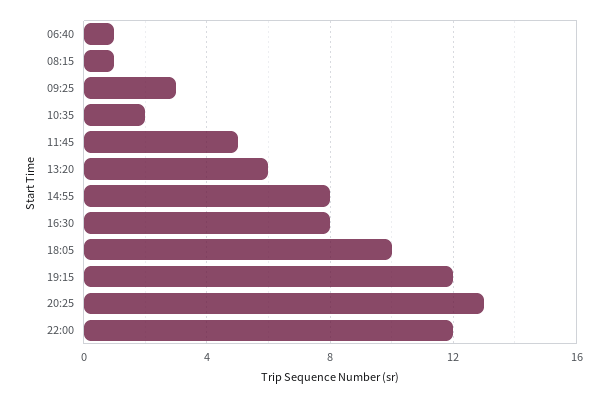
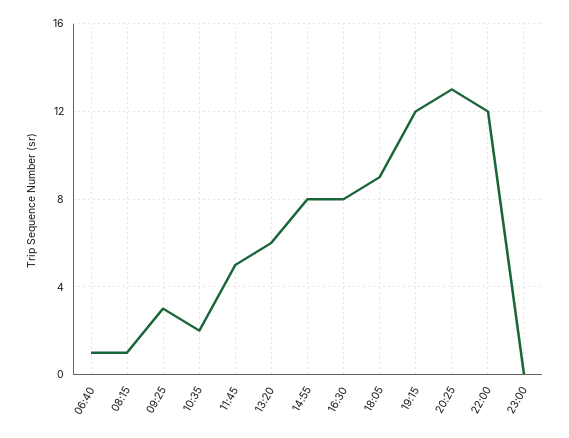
18:05: 10 -> 9
23:00: none -> 0

